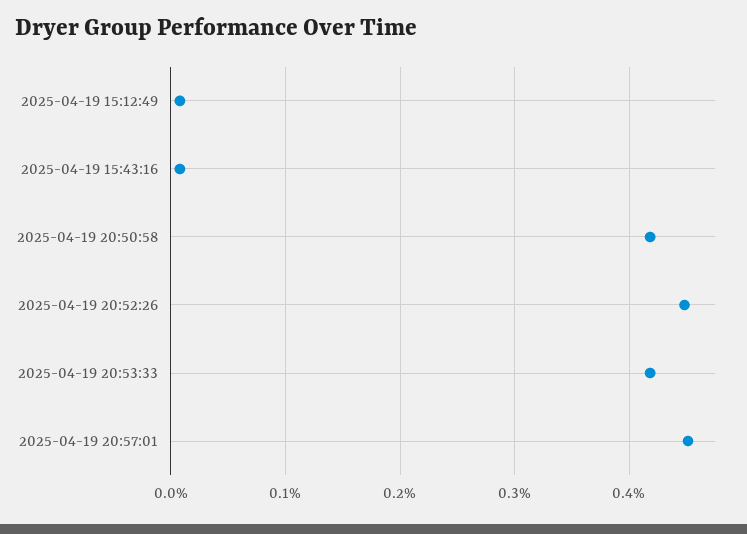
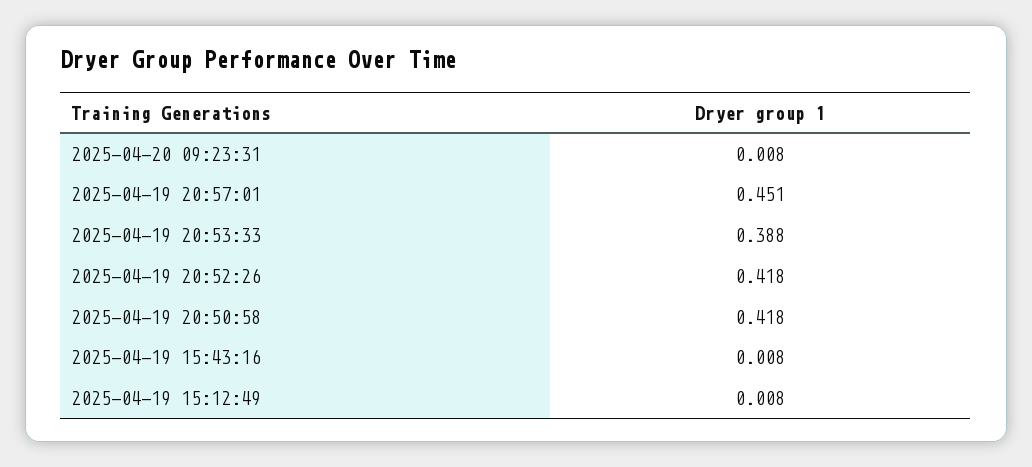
2025-04-19 20:52:26: 0.45 -> 0.418
2025-04-19 20:53:33: 0.42 -> 0.388
2025-04-20 09:23:31: none -> 0.008

